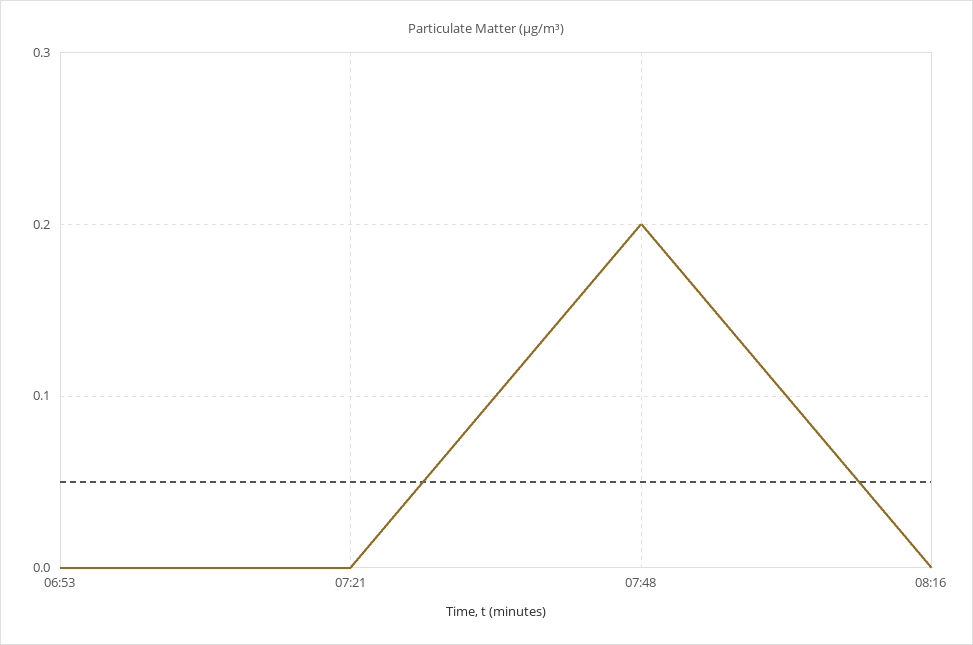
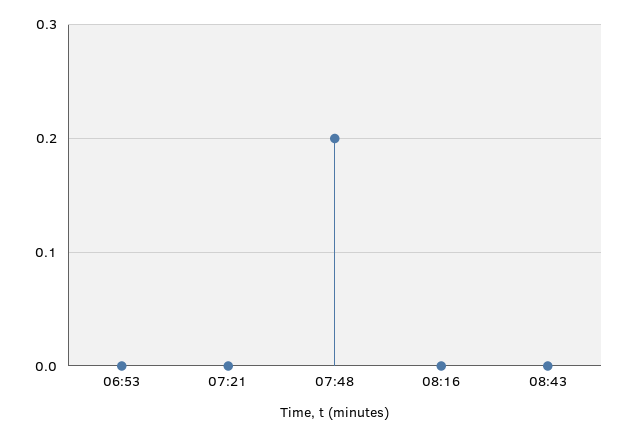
08:43: none -> 0

